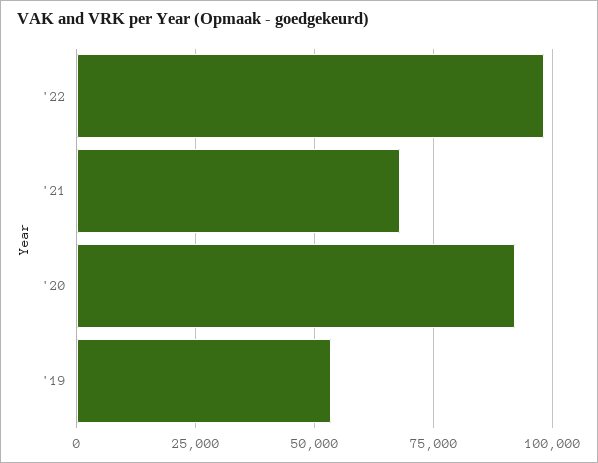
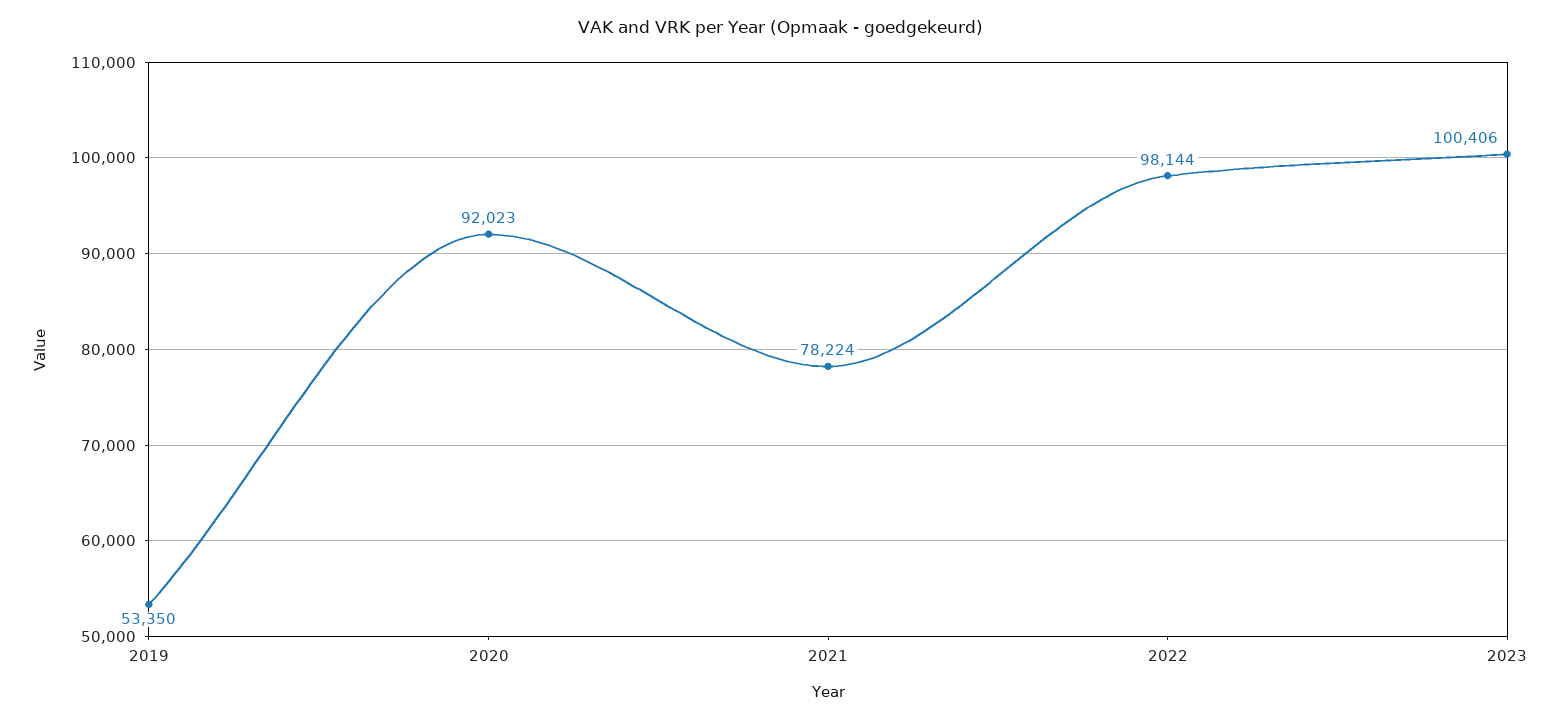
'21: 67500 -> 78224
2023: none -> 100406

